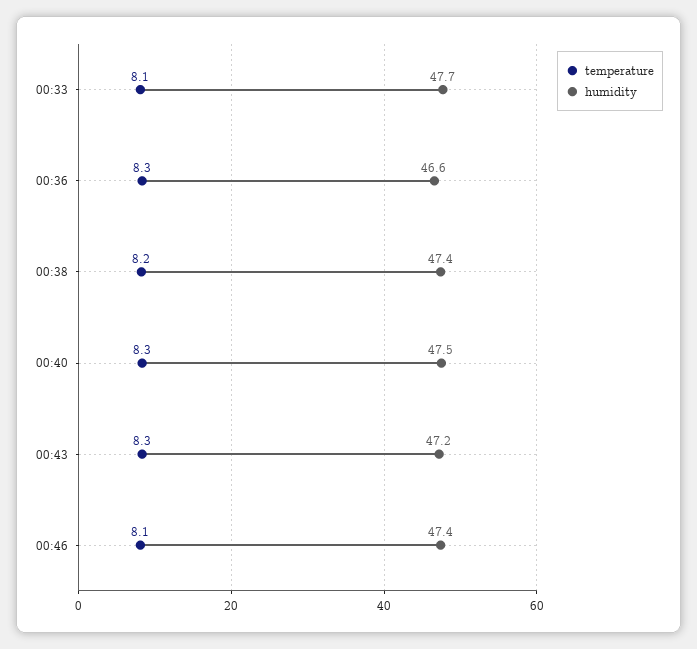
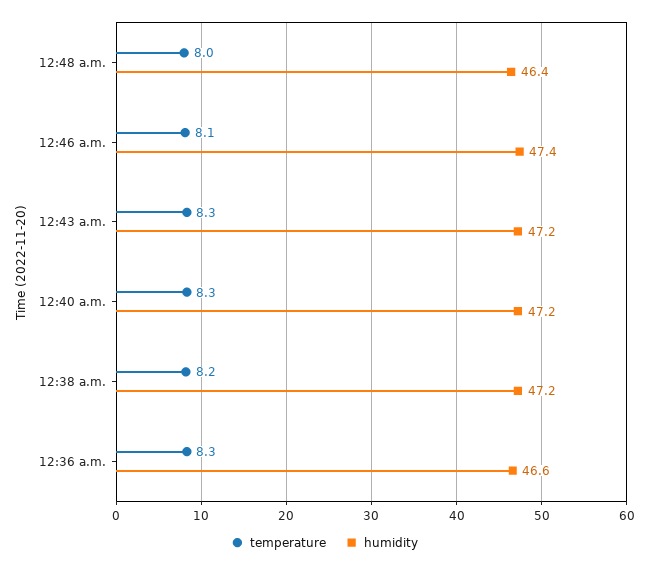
temperature, 00:33: 8.1 -> none
humidity, 00:33: 47.7 -> none
humidity, 00:38: 47.4 -> 47.2
humidity, 00:40: 47.5 -> 47.2
temperature, 12:48 a.m.: none -> 8
humidity, 12:48 a.m.: none -> 46.4

